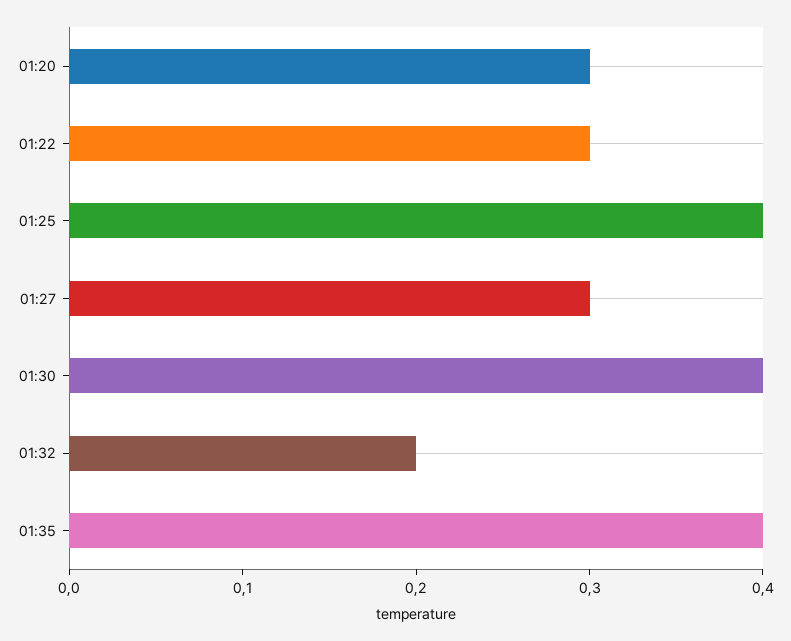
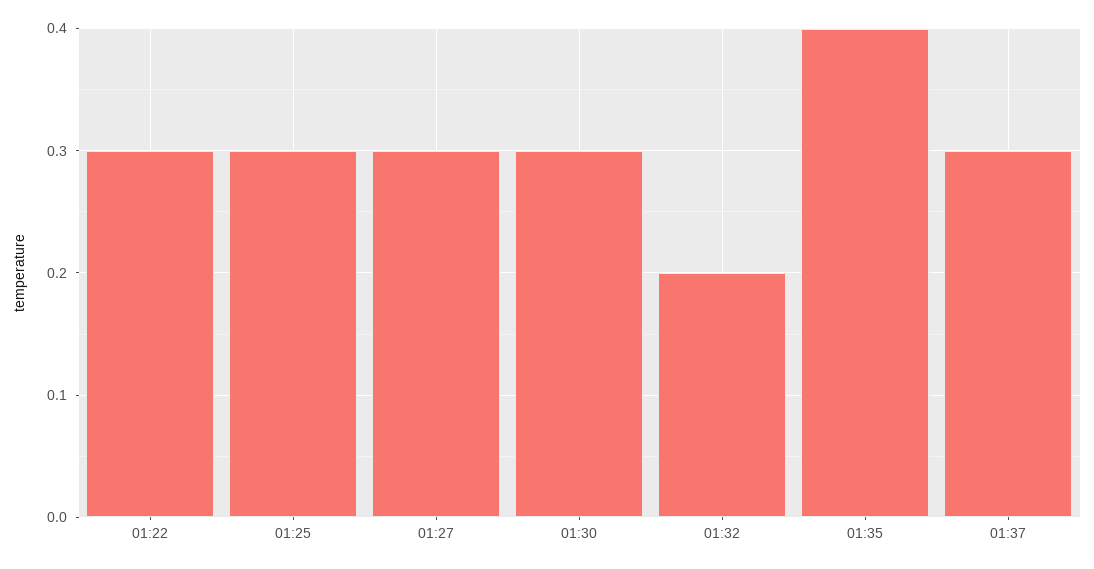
01:20: 0.3 -> none
01:25: 0.4 -> 0.3
01:30: 0.4 -> 0.3
01:37: none -> 0.3

